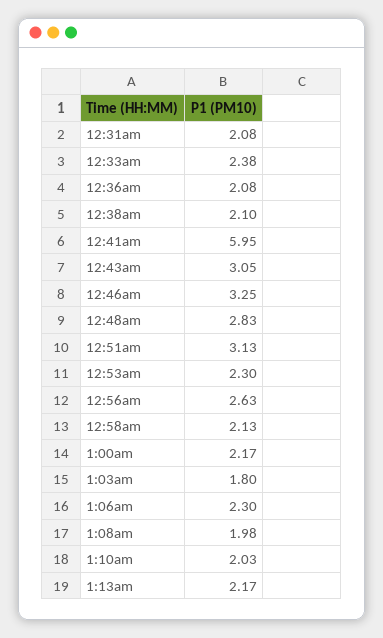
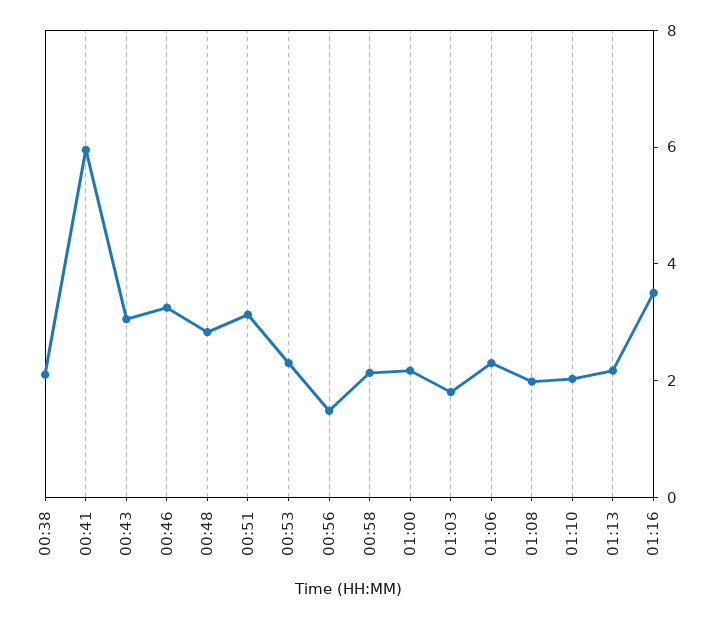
12:31am: 2.08 -> none
12:33am: 2.38 -> none
12:36am: 2.08 -> none
12:56am: 2.63 -> 1.5
01:16: none -> 3.5

